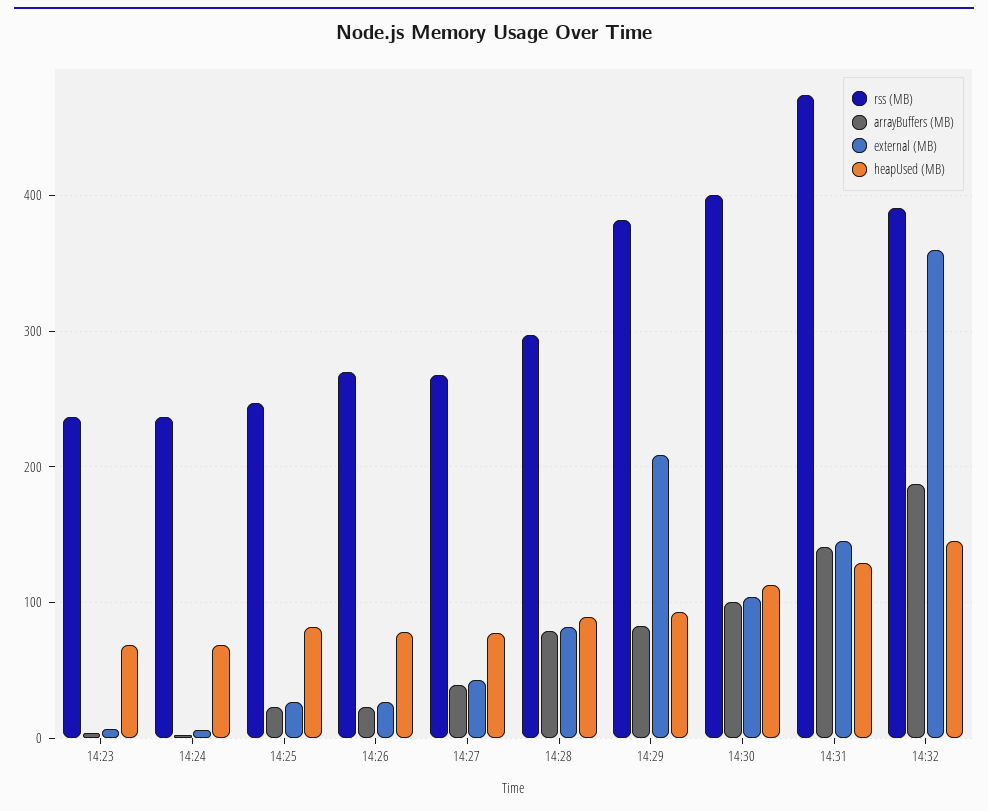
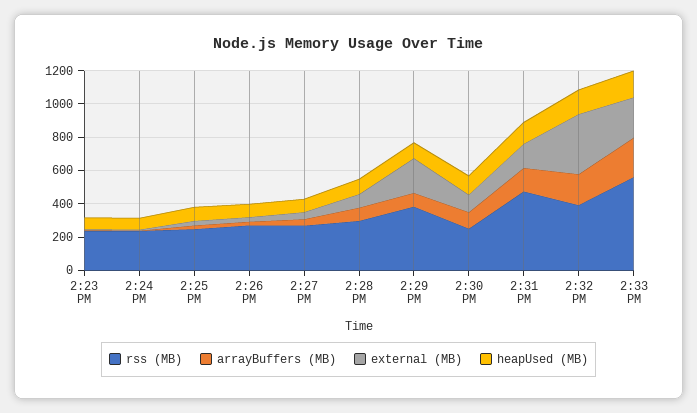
rss (MB), 14:30: 400 -> 250
rss (MB), 2:33 PM: none -> 550
arrayBuffers (MB), 2:33 PM: none -> 250
external (MB), 2:33 PM: none -> 250
heapUsed (MB), 2:33 PM: none -> 150

